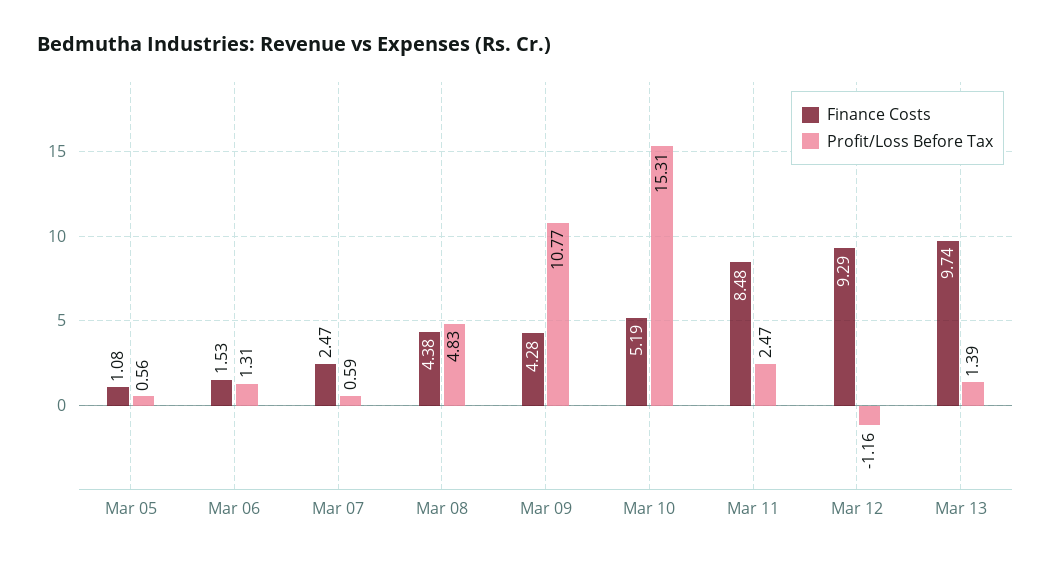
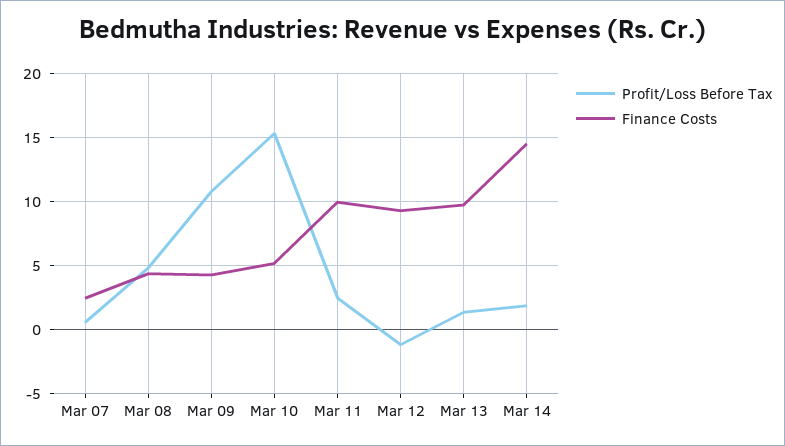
Finance Costs, Mar 05: 1.08 -> none
Profit/Loss Before Tax, Mar 05: 0.56 -> none
Finance Costs, Mar 06: 1.53 -> none
Profit/Loss Before Tax, Mar 06: 1.31 -> none
Finance Costs, Mar 11: 8.48 -> 10
Profit/Loss Before Tax, Mar 14: none -> 2
Finance Costs, Mar 14: none -> 14.5

